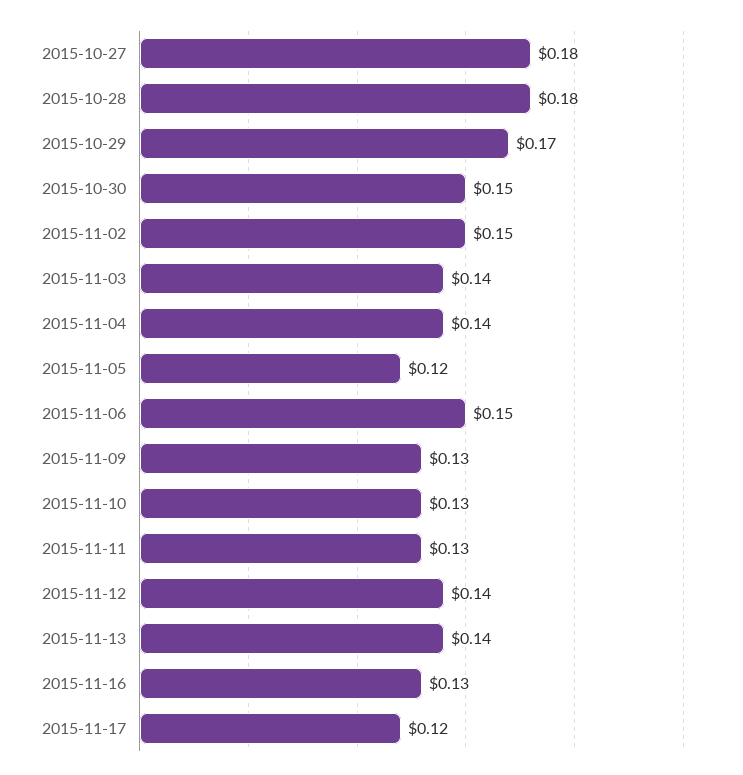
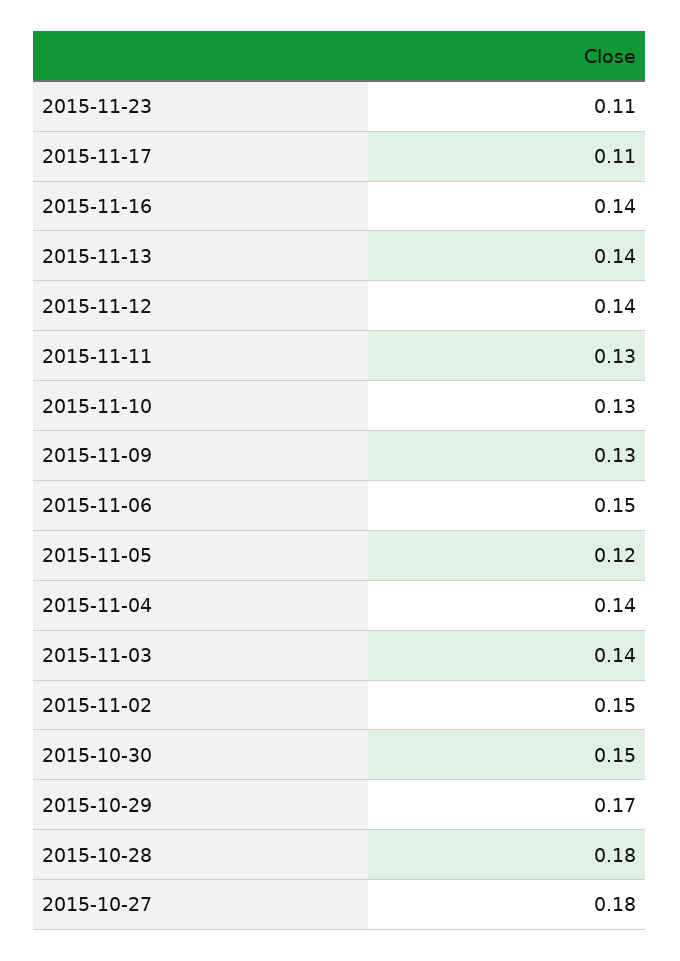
2015-11-16: 0.13 -> 0.14
2015-11-17: 0.12 -> 0.11
2015-11-23: none -> 0.11

